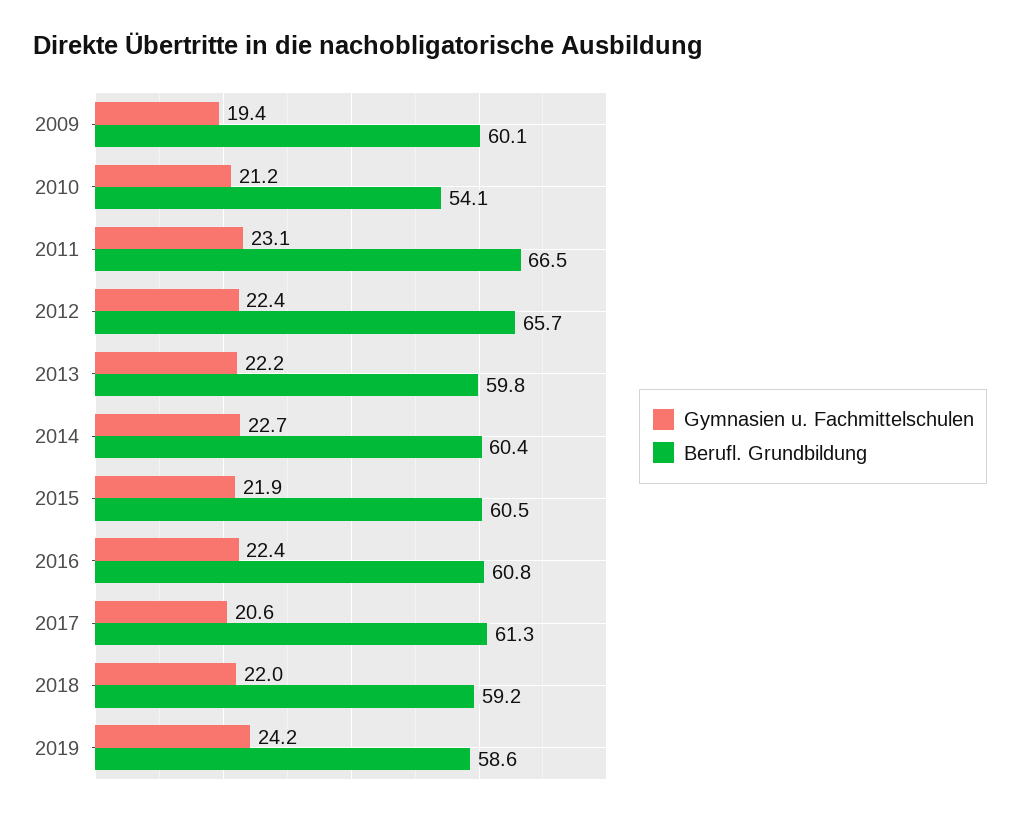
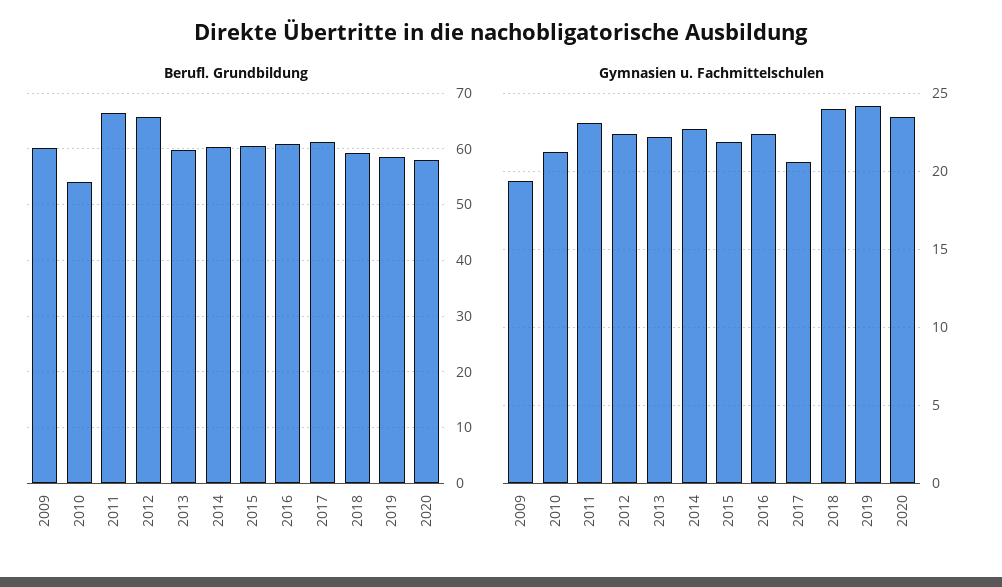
Gymnasien u. Fachmittelschulen, 2018: 22 -> 24
Berufl. Grundbildung, 2020: none -> 58
Gymnasien u. Fachmittelschulen, 2020: none -> 23.5

